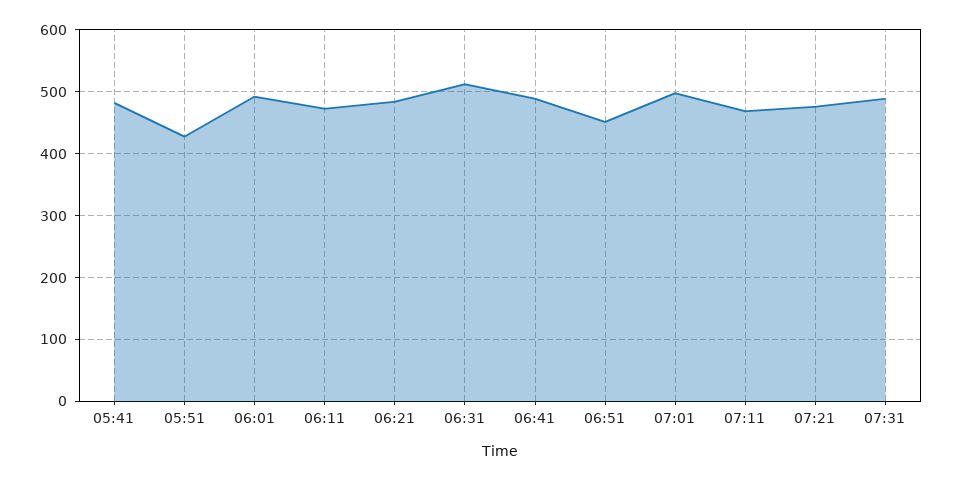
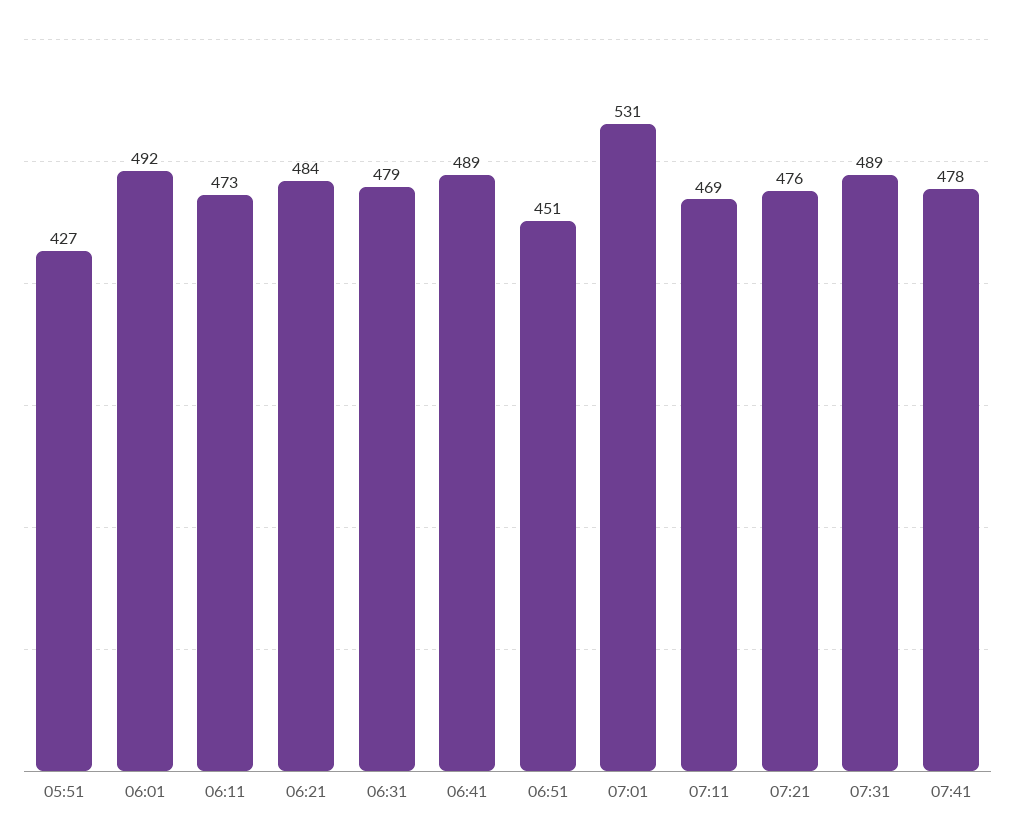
05:41: 480 -> none
06:31: 510 -> 479
07:01: 500 -> 531
07:41: none -> 478

